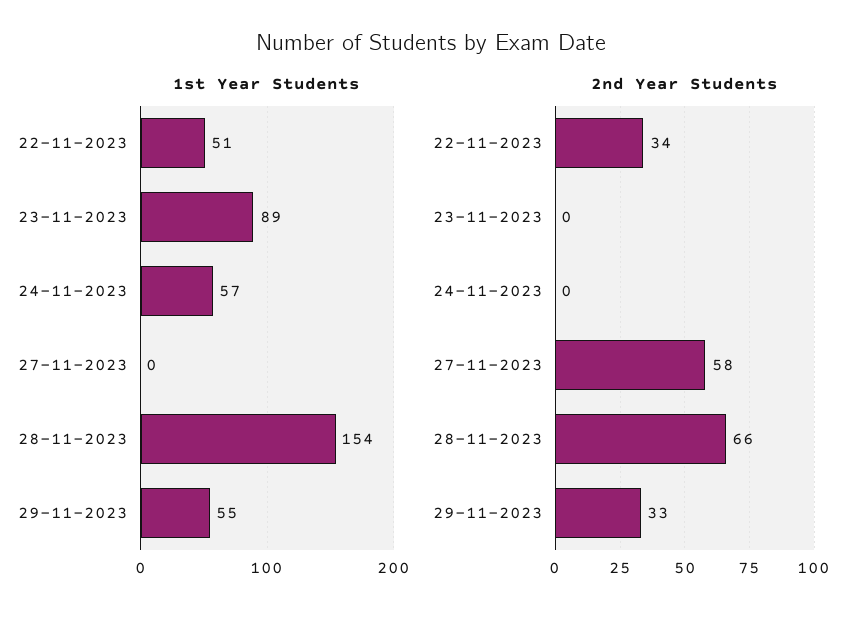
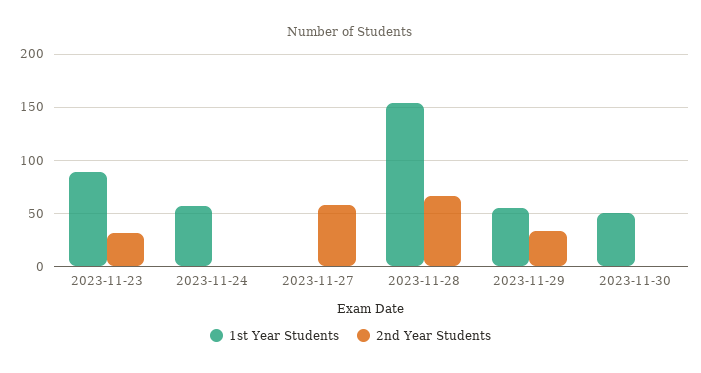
1st Year Students, 22-11-2023: 51 -> none
2nd Year Students, 22-11-2023: 34 -> none
2nd Year Students, 23-11-2023: 0 -> 30
1st Year Students, 2023-11-30: none -> 50
2nd Year Students, 2023-11-30: none -> 0

